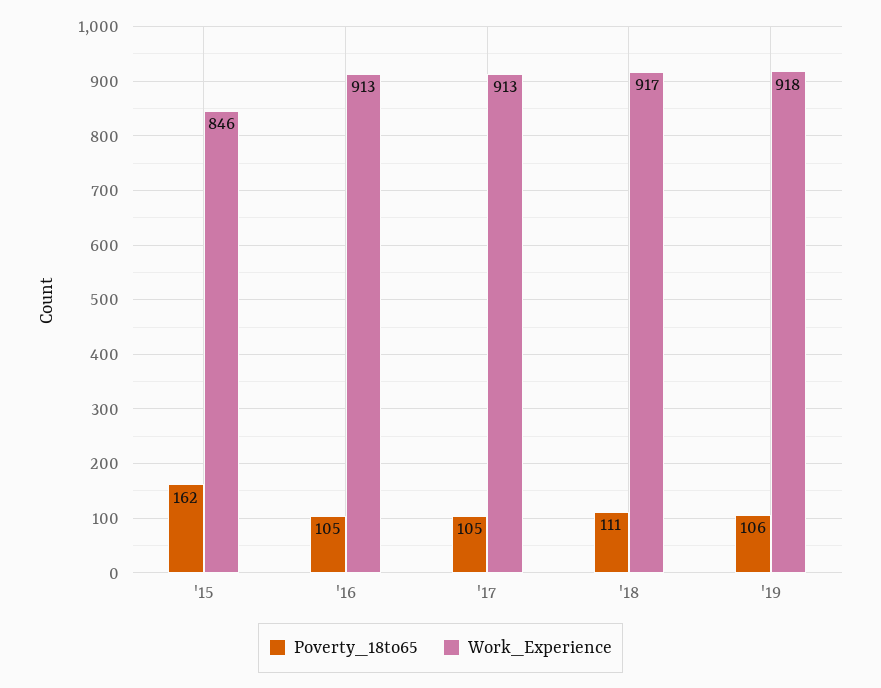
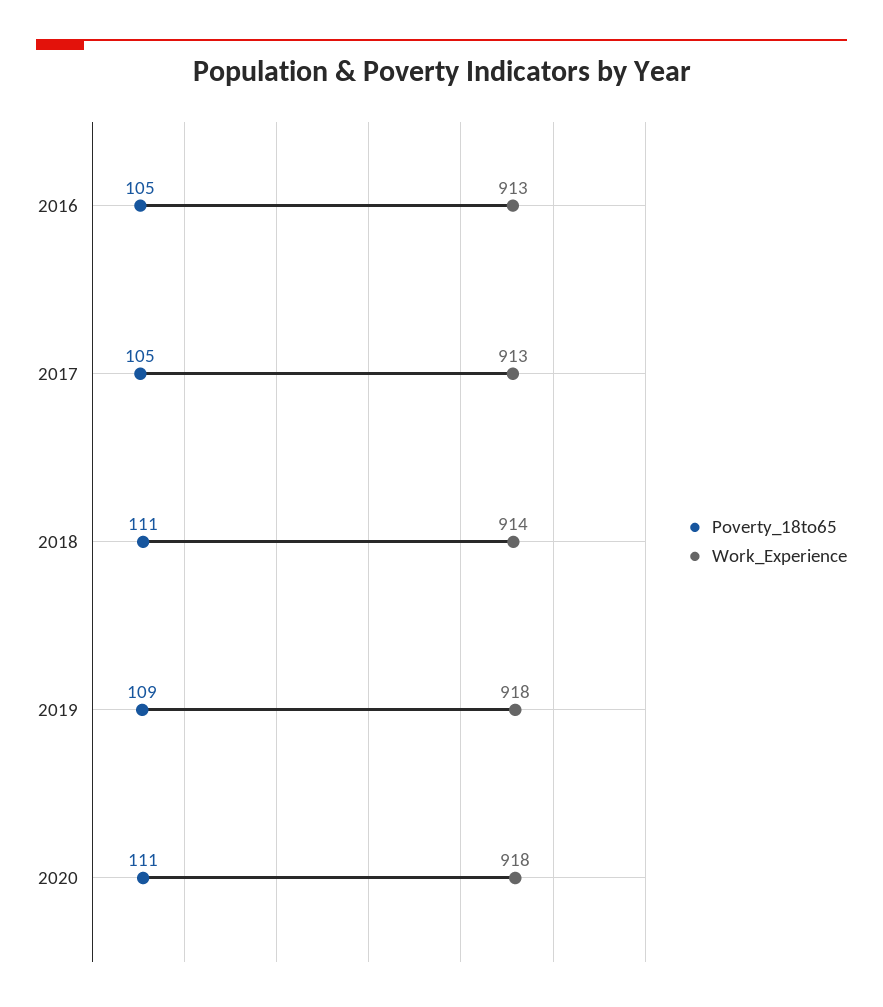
Poverty_18to65, '15: 162 -> none
Work_Experience, '15: 846 -> none
Work_Experience, '18: 917 -> 914
Poverty_18to65, '19: 106 -> 109
Poverty_18to65, 2020: none -> 111
Work_Experience, 2020: none -> 918

